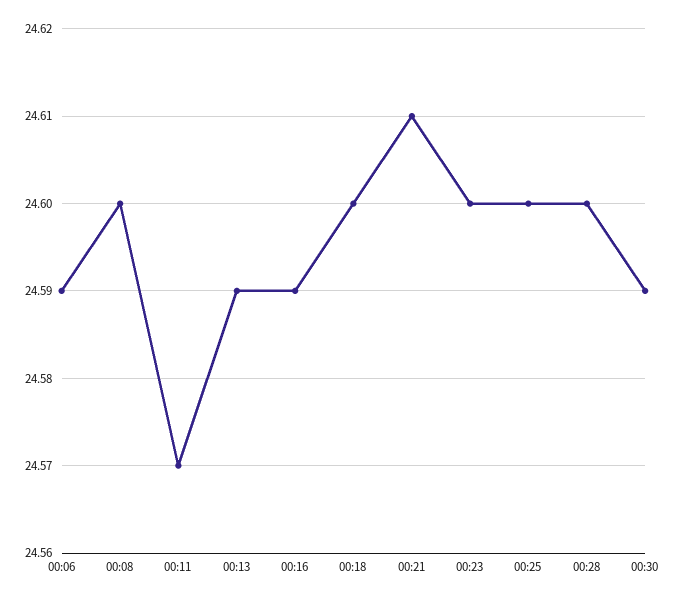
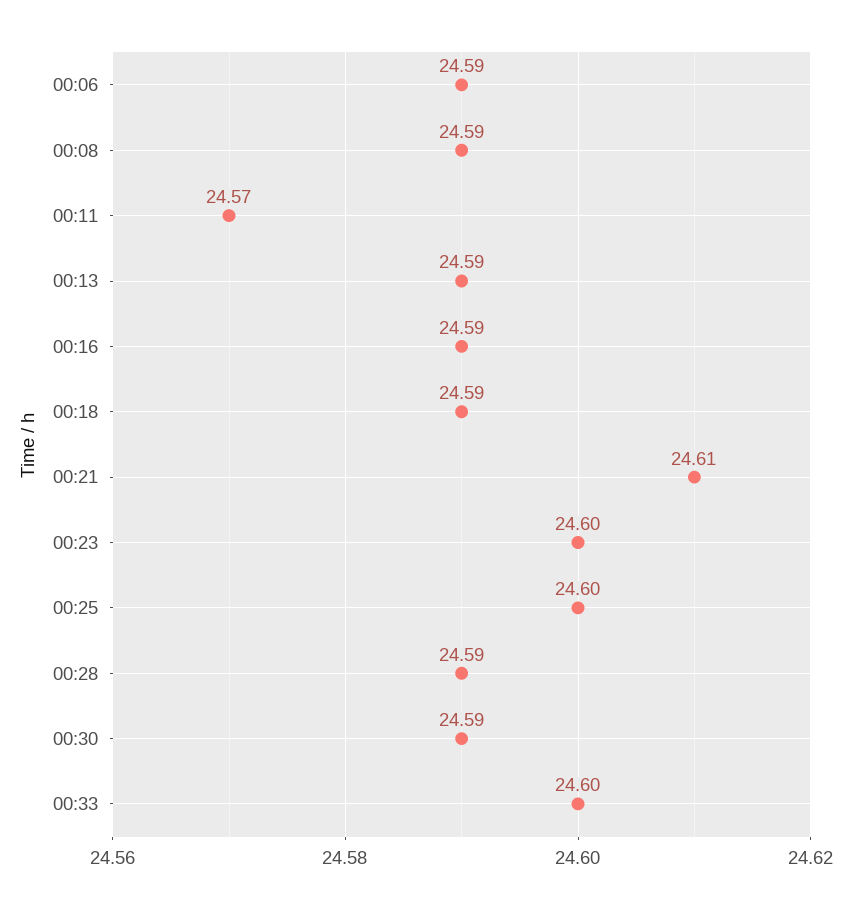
00:08: 24.6 -> 24.59
00:18: 24.6 -> 24.59
00:28: 24.6 -> 24.59
00:33: none -> 24.6

